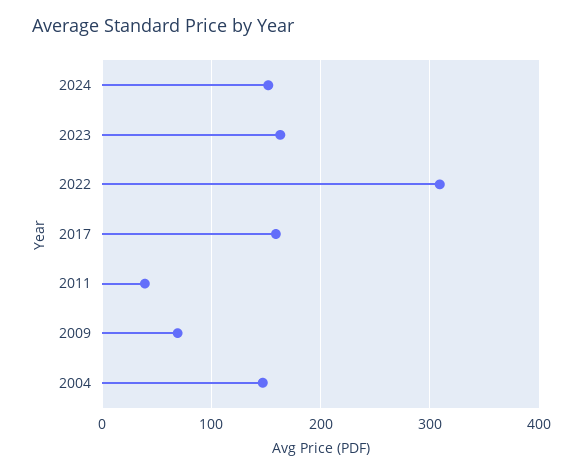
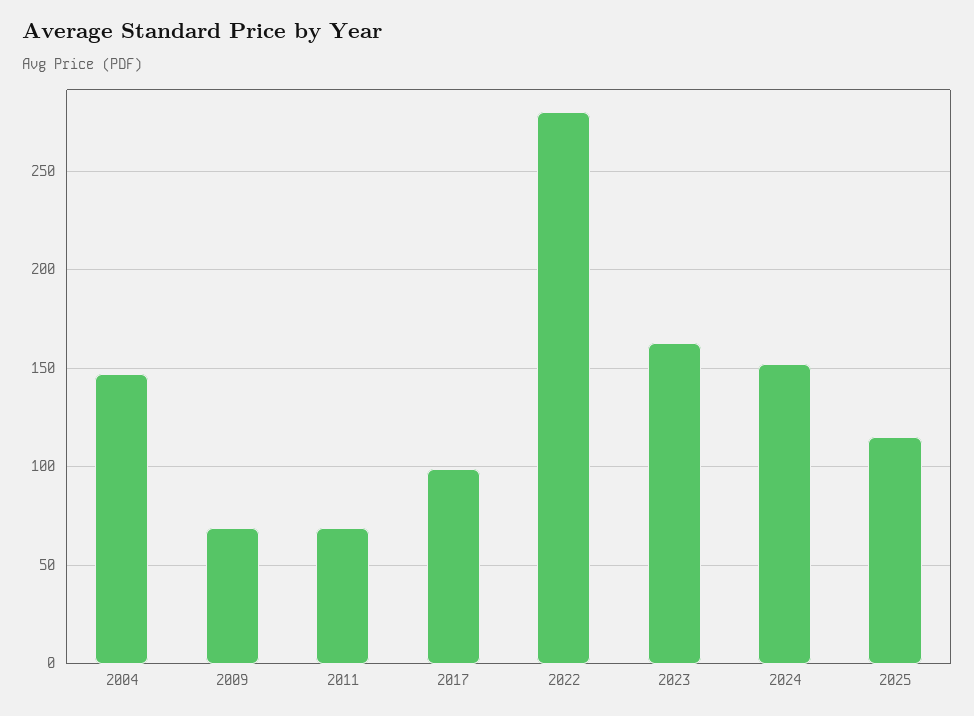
2022: 310 -> 280
2017: 160 -> 100
2011: 40 -> 70
2025: none -> 115

